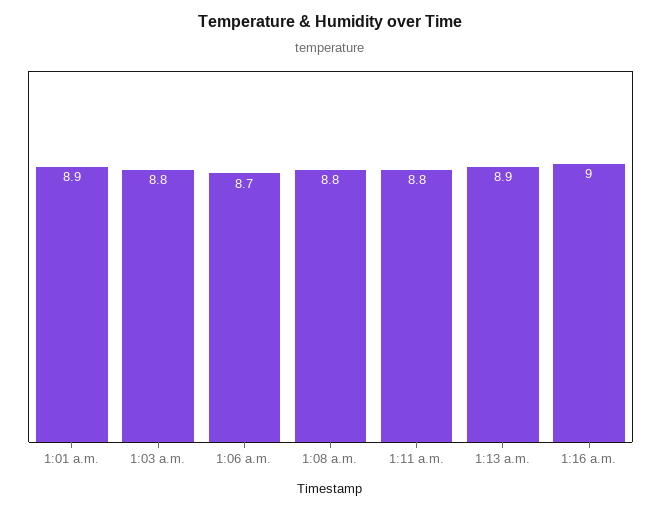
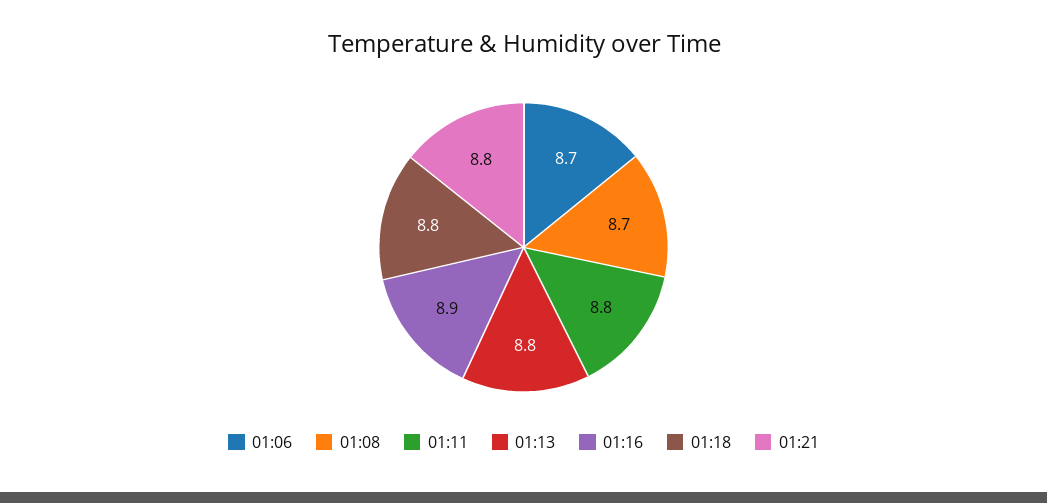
1:01 a.m.: 8.9 -> none
1:03 a.m.: 8.8 -> none
1:08 a.m.: 8.8 -> 8.7
1:13 a.m.: 8.9 -> 8.8
1:16 a.m.: 9 -> 8.9
01:18: none -> 8.8
01:21: none -> 8.8

